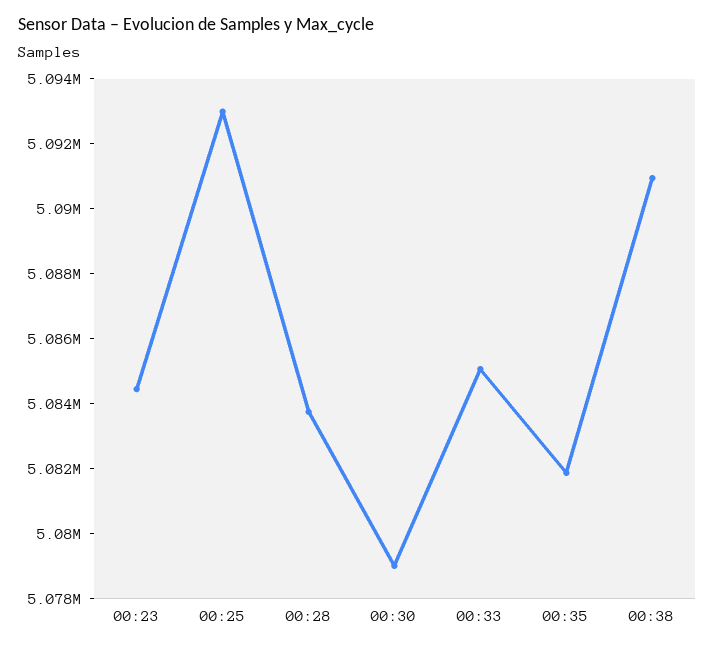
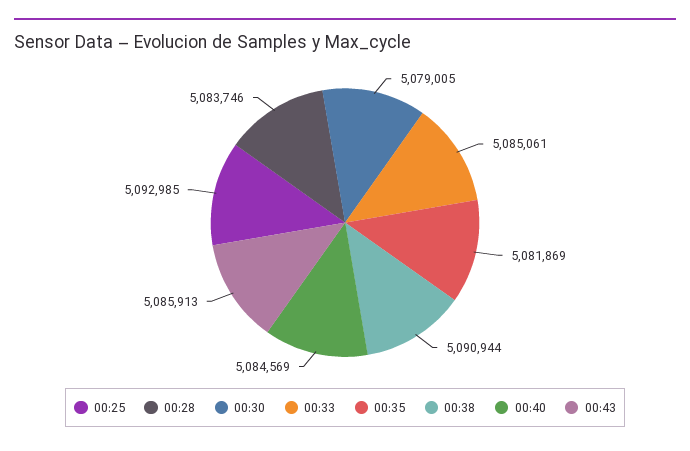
00:23: 5084500 -> none
00:40: none -> 5084569
00:43: none -> 5085913

